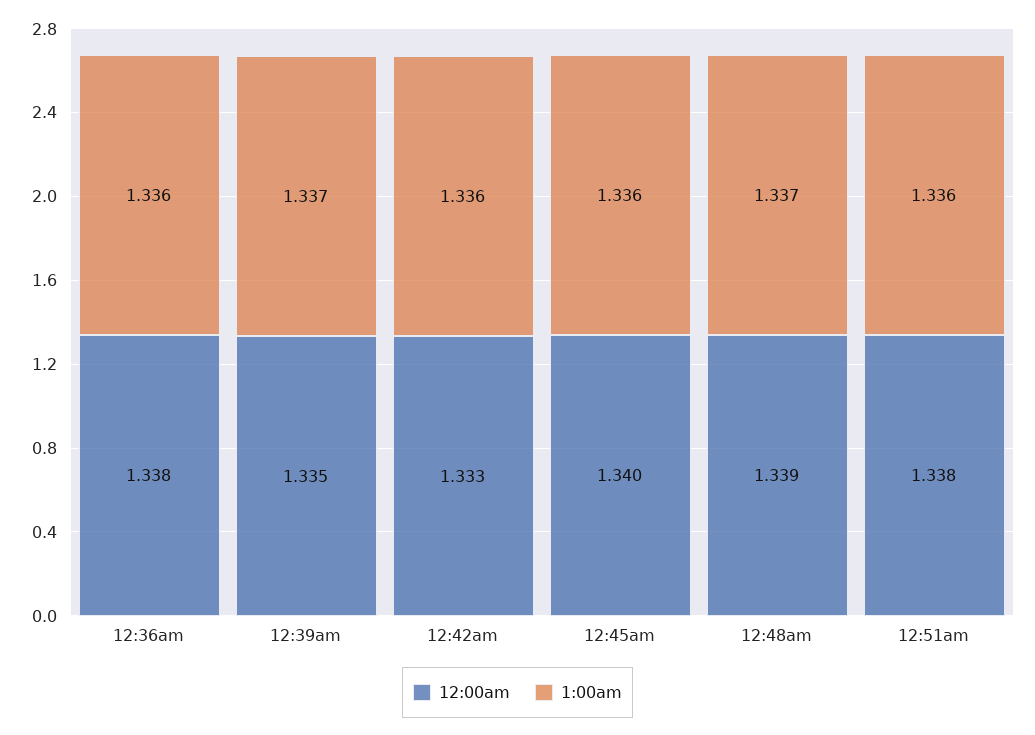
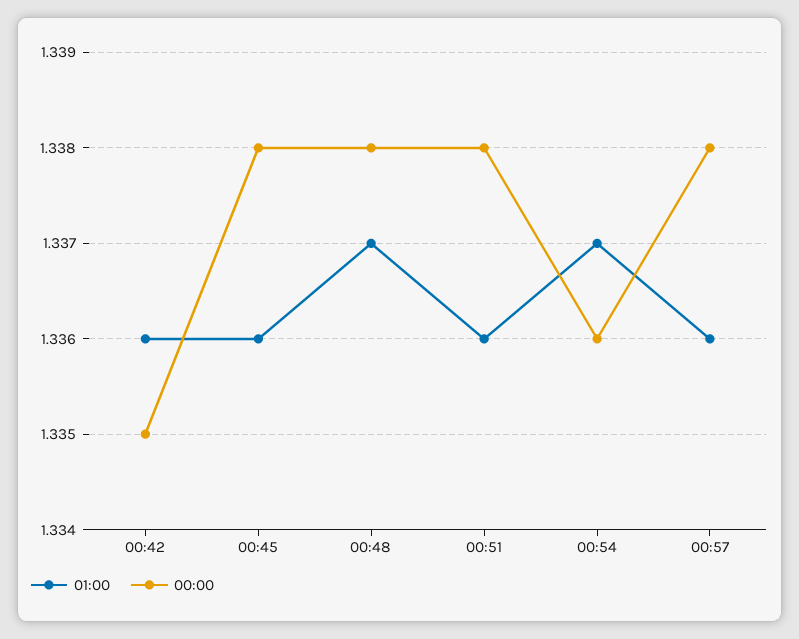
12:00am, 12:36am: 1.338 -> none
1:00am, 12:36am: 1.336 -> none
12:00am, 12:39am: 1.335 -> none
1:00am, 12:39am: 1.337 -> none
12:00am, 12:42am: 1.333 -> 1.335
12:00am, 12:45am: 1.34 -> 1.338
12:00am, 12:48am: 1.339 -> 1.338
1:00am, 00:54: none -> 1.337
12:00am, 00:54: none -> 1.336
1:00am, 00:57: none -> 1.336
12:00am, 00:57: none -> 1.338

